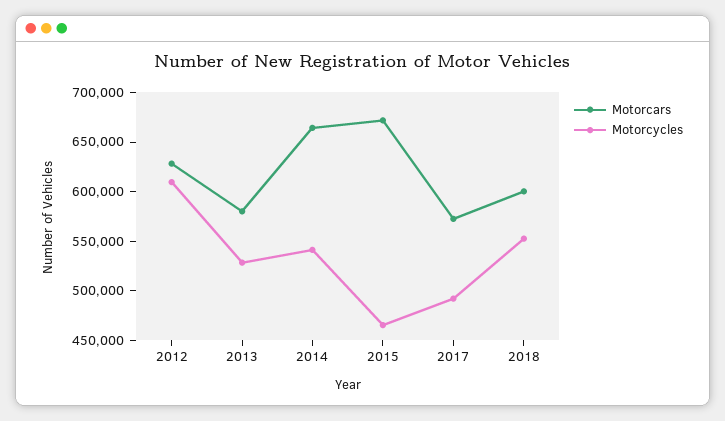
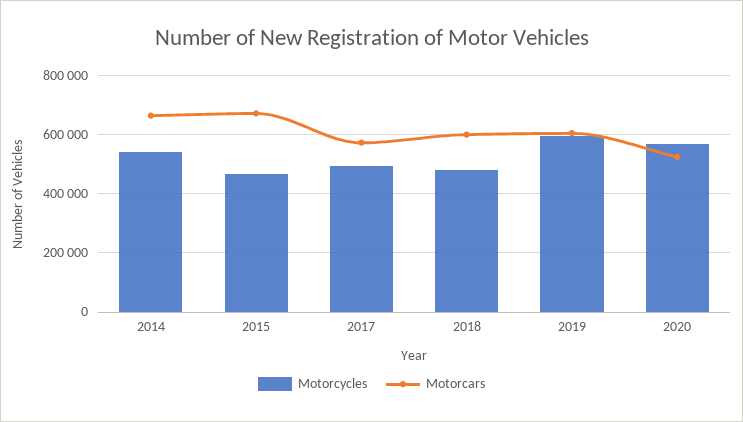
Motorcars, 2012: 630000 -> none
Motorcycles, 2012: 610000 -> none
Motorcars, 2013: 580000 -> none
Motorcycles, 2013: 530000 -> none
Motorcycles, 2018: 550000 -> 475000
Motorcycles, 2019: none -> 600000
Motorcars, 2019: none -> 600000
Motorcycles, 2020: none -> 575000
Motorcars, 2020: none -> 525000

